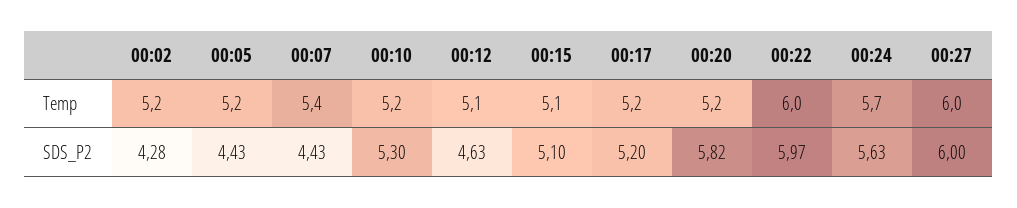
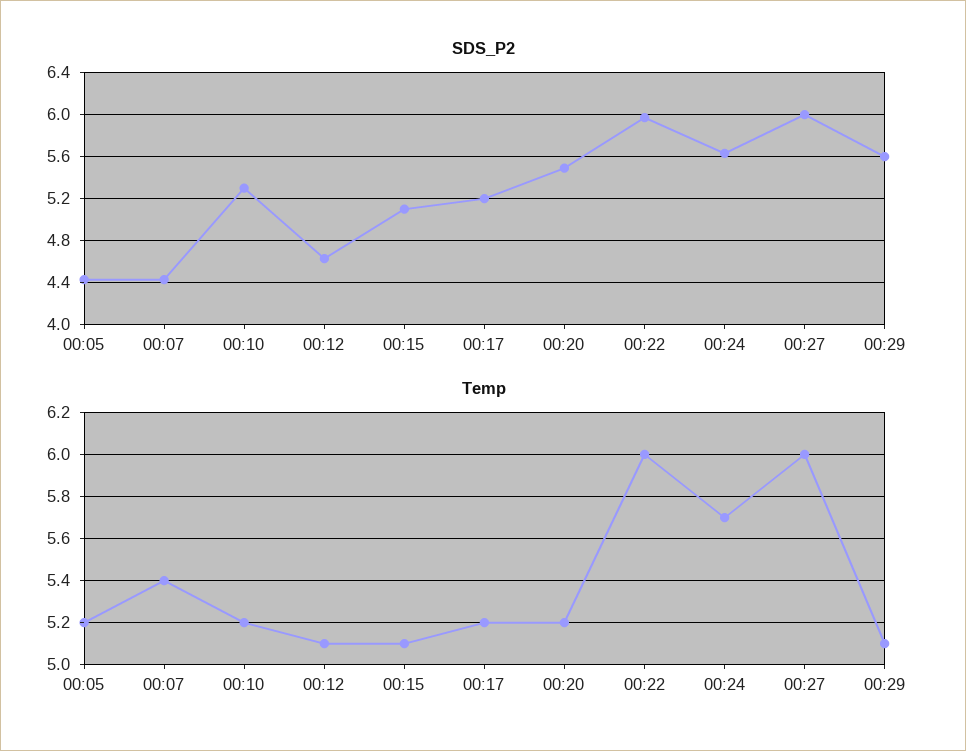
Temp, 00:02: 5.2 -> none
SDS_P2, 00:02: 4.28 -> none
SDS_P2, 00:20: 5.82 -> 5.5
SDS_P2, 00:29: none -> 5.6
Temp, 00:29: none -> 5.1

